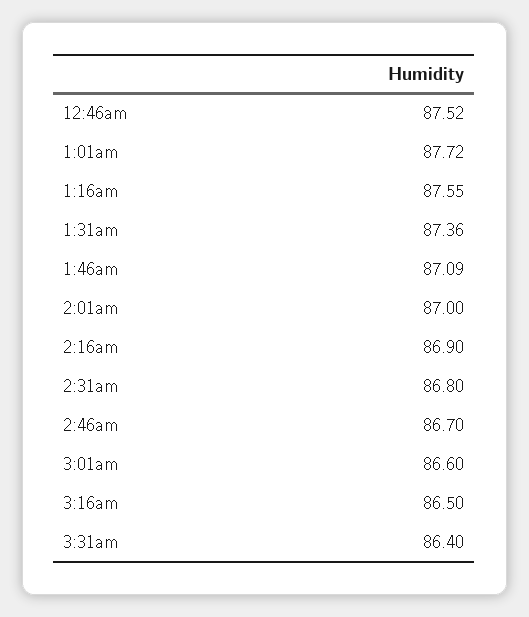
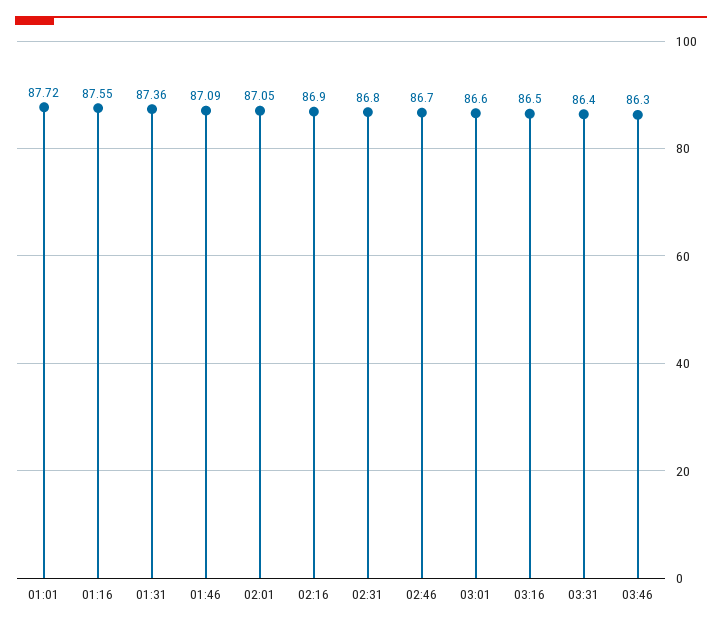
12:46am: 87.52 -> none
2:01am: 87 -> 87.05
03:46: none -> 86.3

